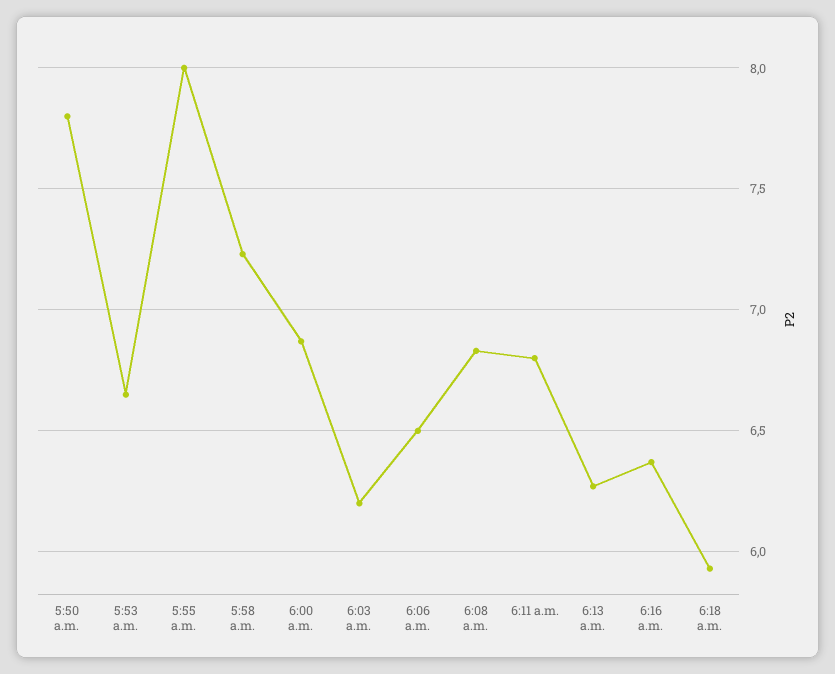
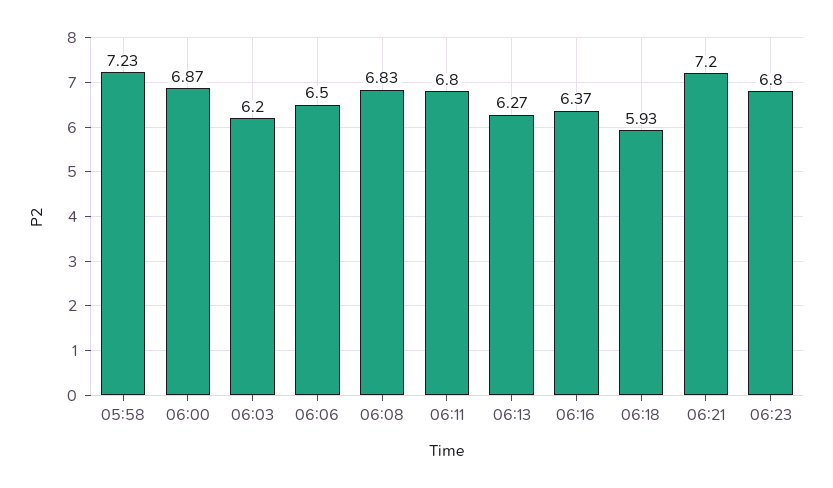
5:50 a.m.: 7.8 -> none
5:53 a.m.: 6.65 -> none
5:55 a.m.: 8 -> none
06:21: none -> 7.2
06:23: none -> 6.8

